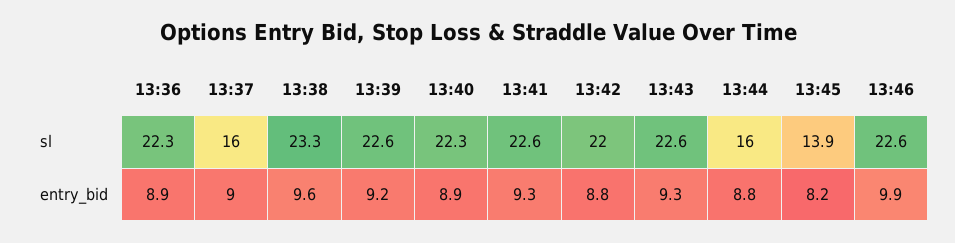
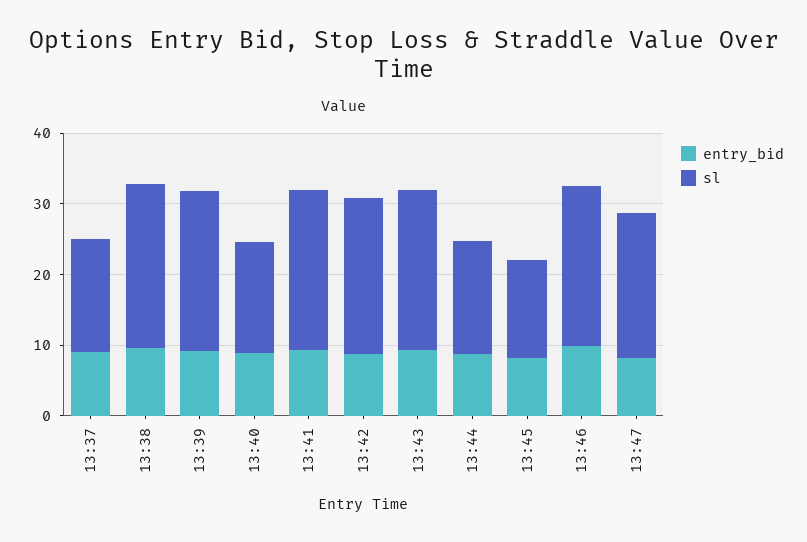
sl, 13:36: 22.3 -> none
sl, 13:40: 22.3 -> 16
entry_bid, 13:36: 8.9 -> none
entry_bid, 13:47: none -> 8
sl, 13:47: none -> 20

